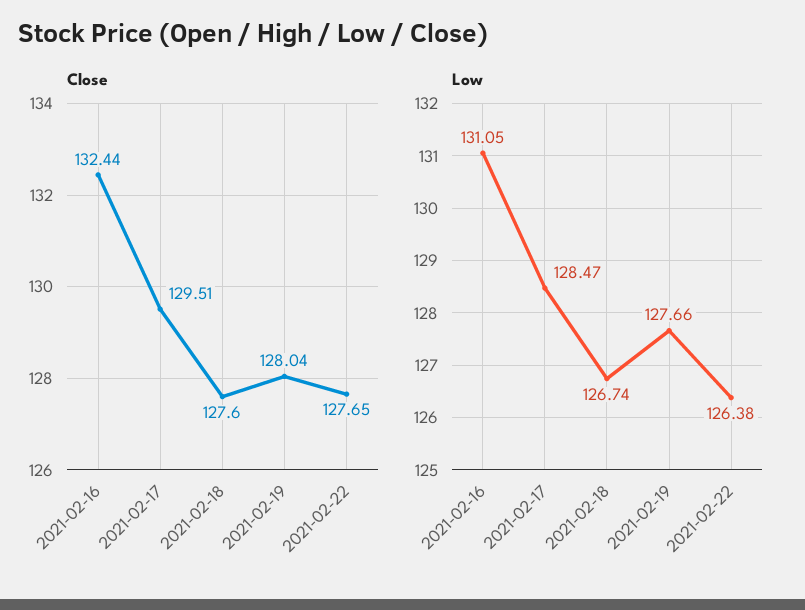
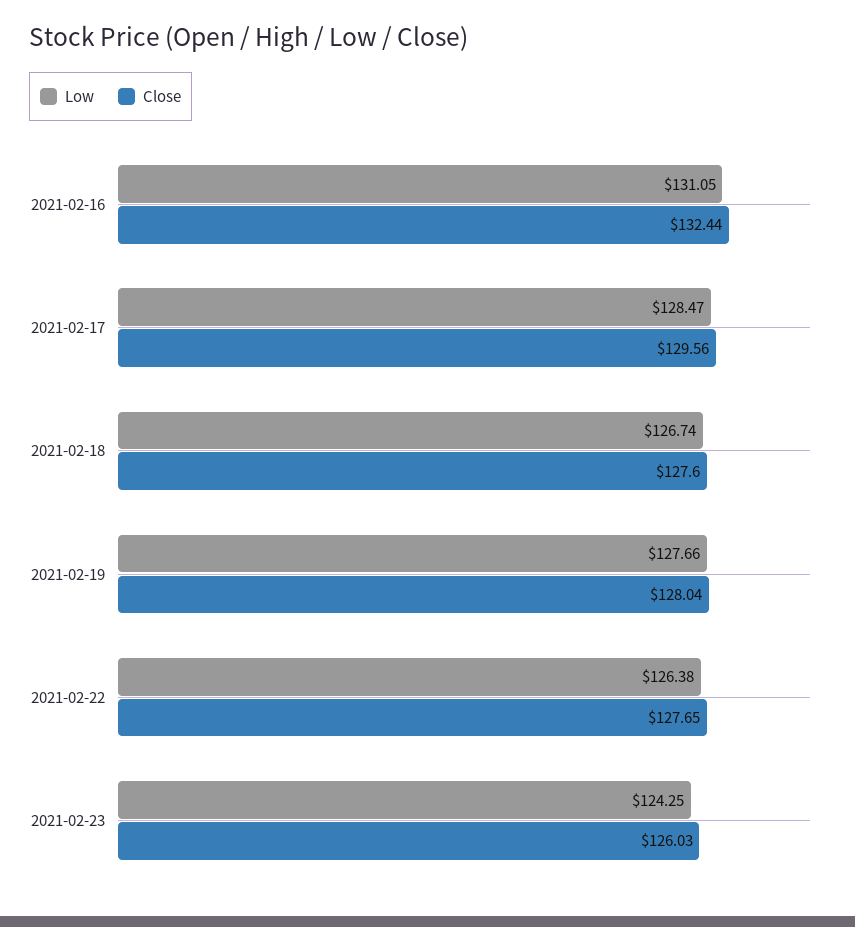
Close, 2021-02-17: 129.51 -> 129.56
Low, 2021-02-23: none -> 124.25
Close, 2021-02-23: none -> 126.03

